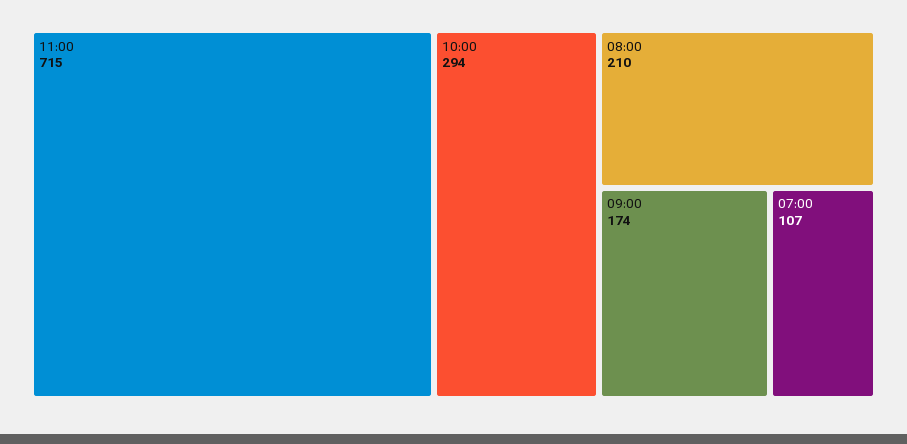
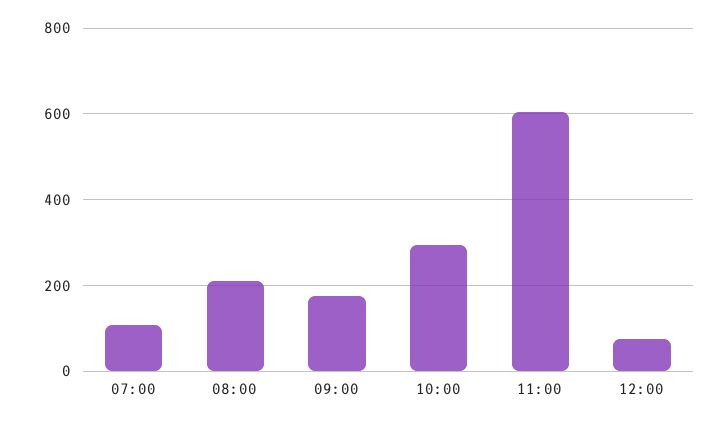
11:00: 715 -> 600
12:00: none -> 80

